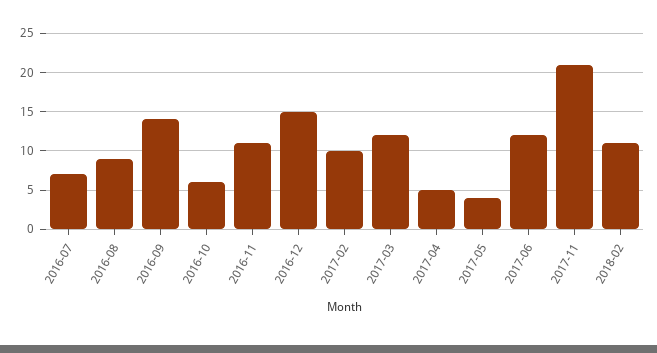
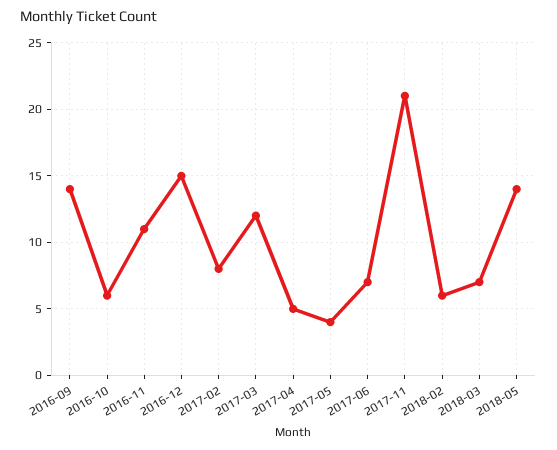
2016-07: 7 -> none
2016-08: 9 -> none
2017-02: 10 -> 8
2017-06: 12 -> 7
2018-02: 11 -> 6
2018-03: none -> 7
2018-05: none -> 14

